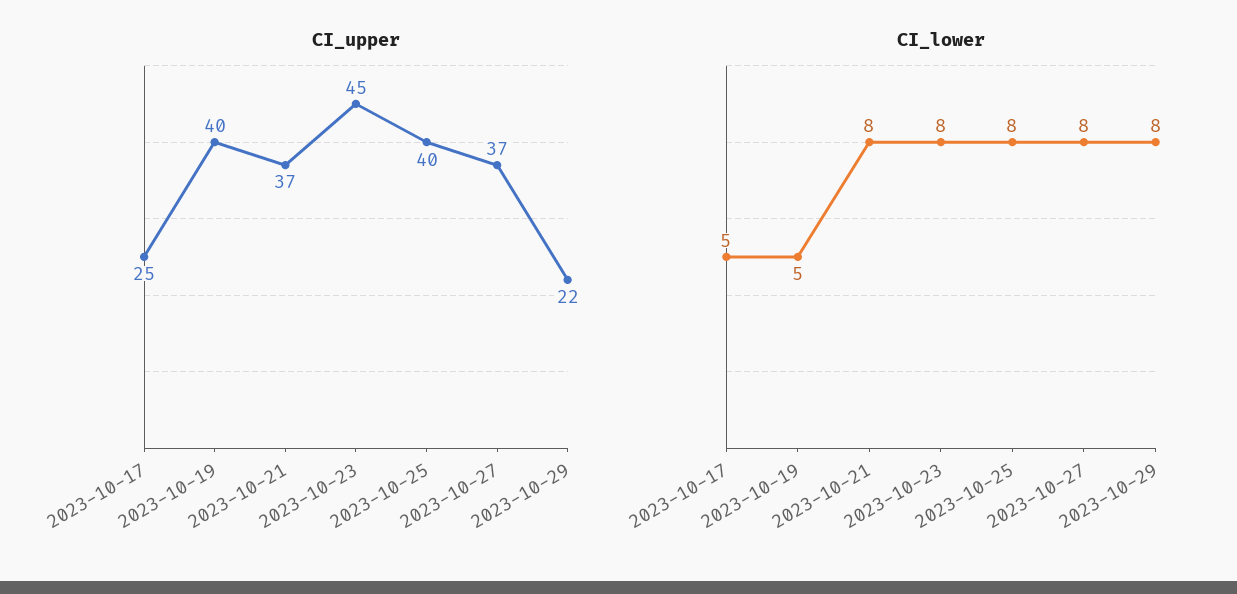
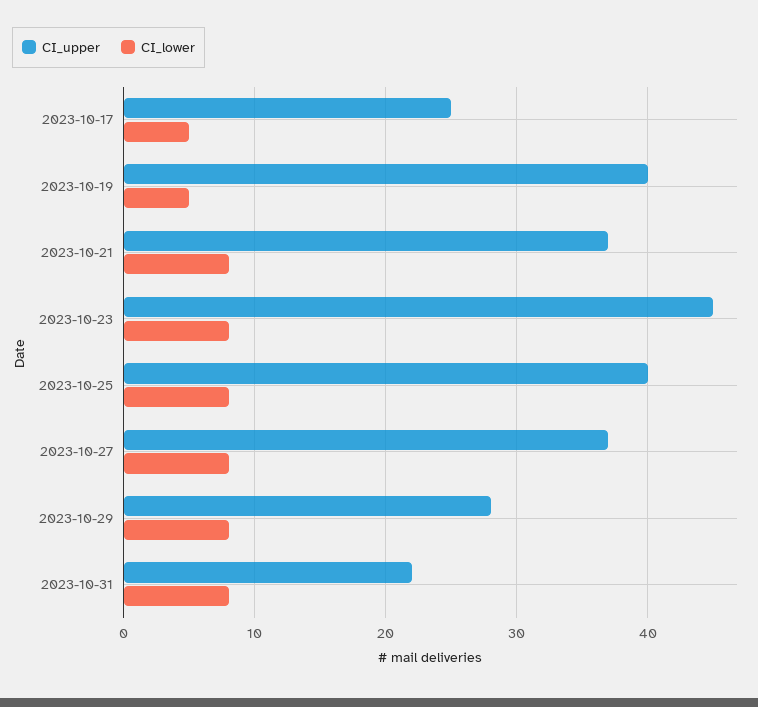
CI_upper, 2023-10-29: 22 -> 28
CI_upper, 2023-10-31: none -> 22
CI_lower, 2023-10-31: none -> 8

